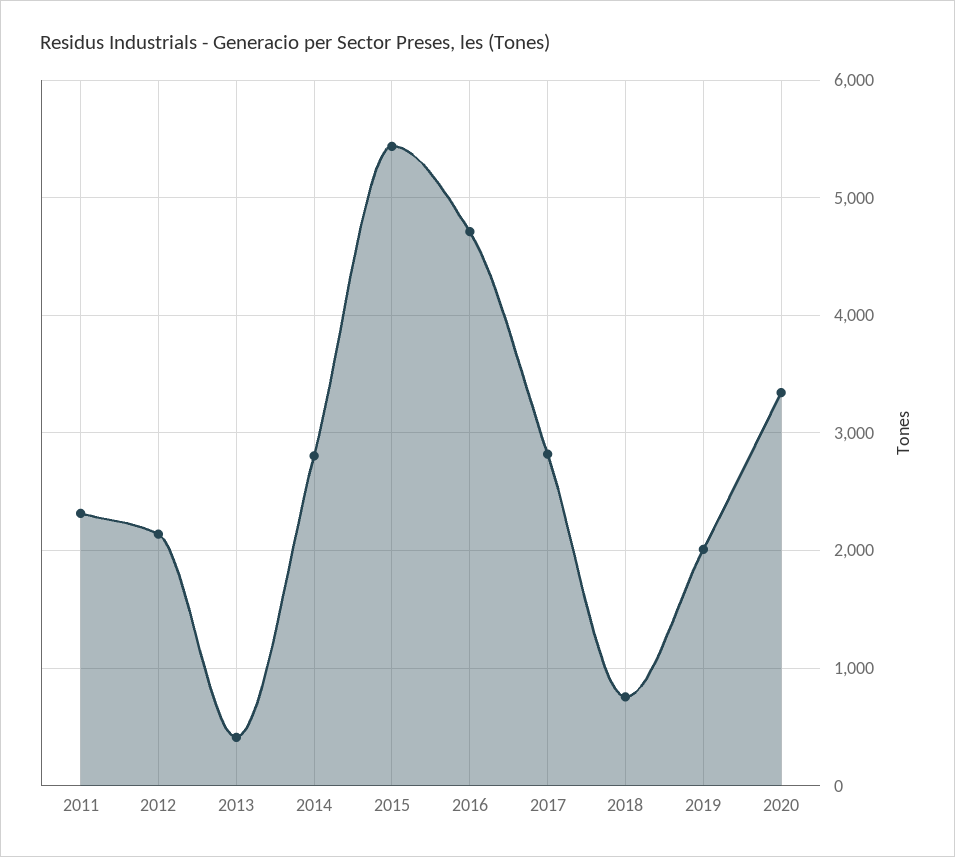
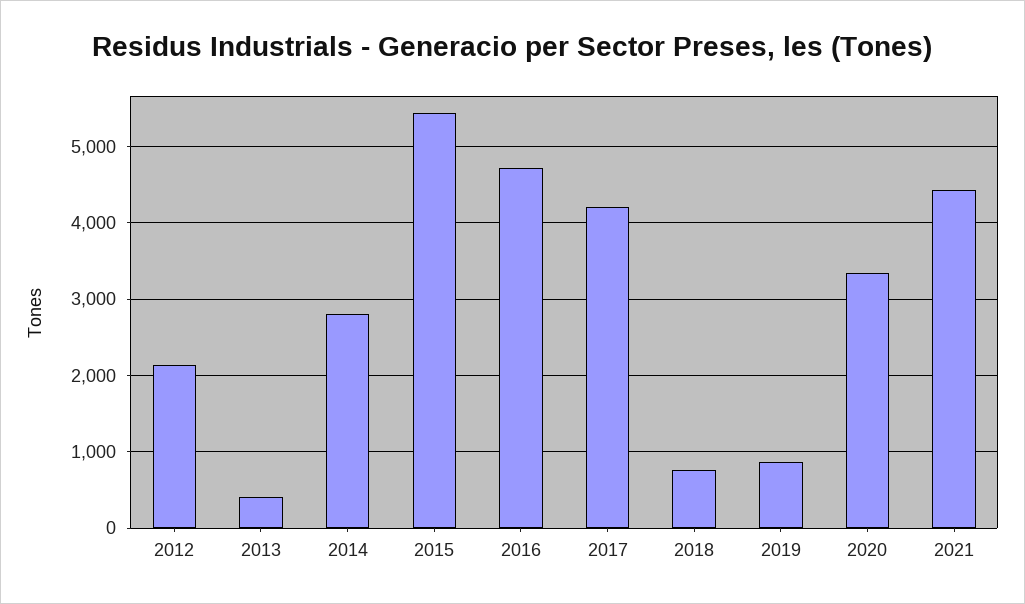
2011: 2300 -> none
2017: 2800 -> 4200
2019: 2000 -> 900
2021: none -> 4400

